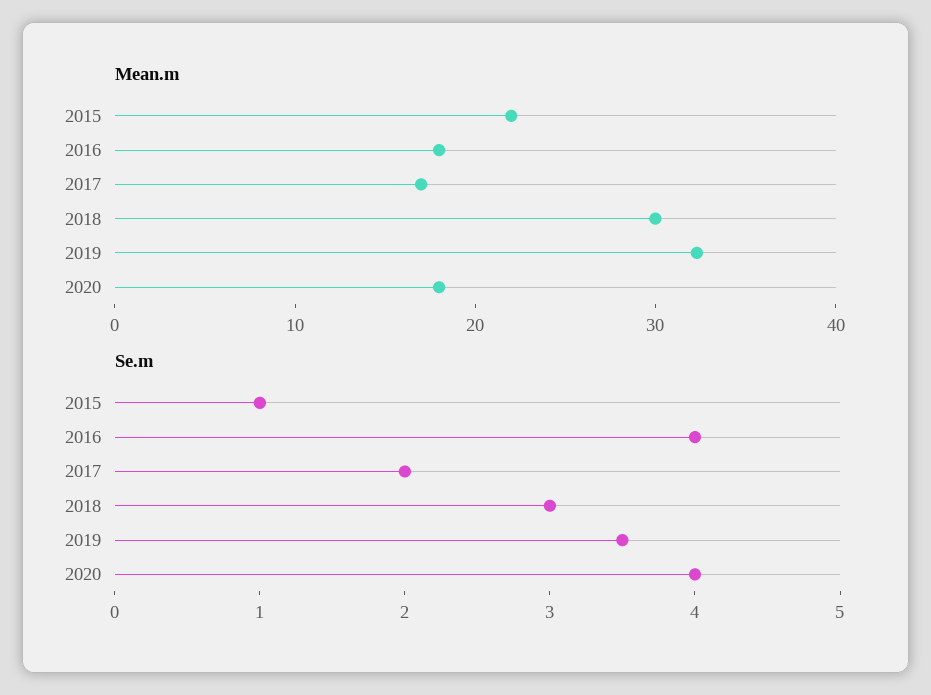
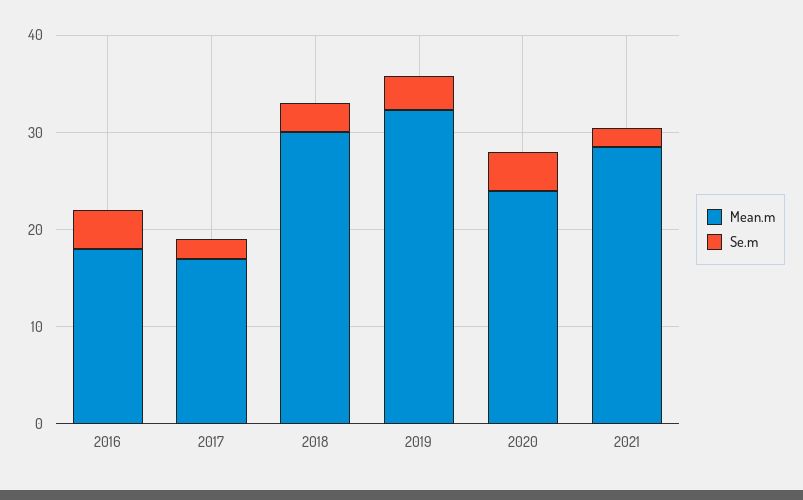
Mean.m, 2015: 22 -> none
Mean.m, 2020: 18 -> 24
Se.m, 2015: 1 -> none
Mean.m, 2021: none -> 28
Se.m, 2021: none -> 2

